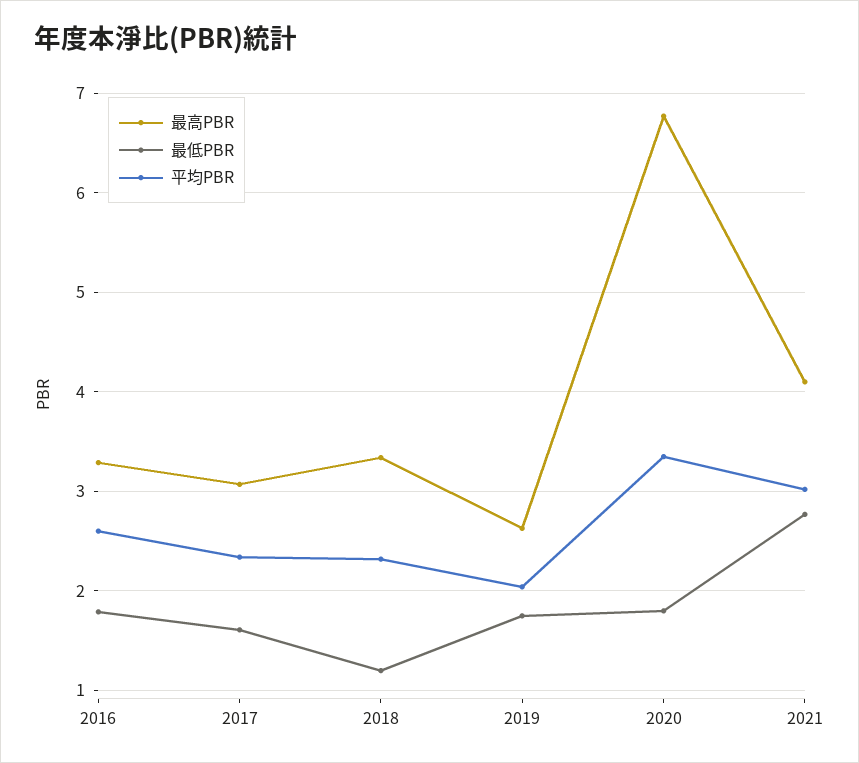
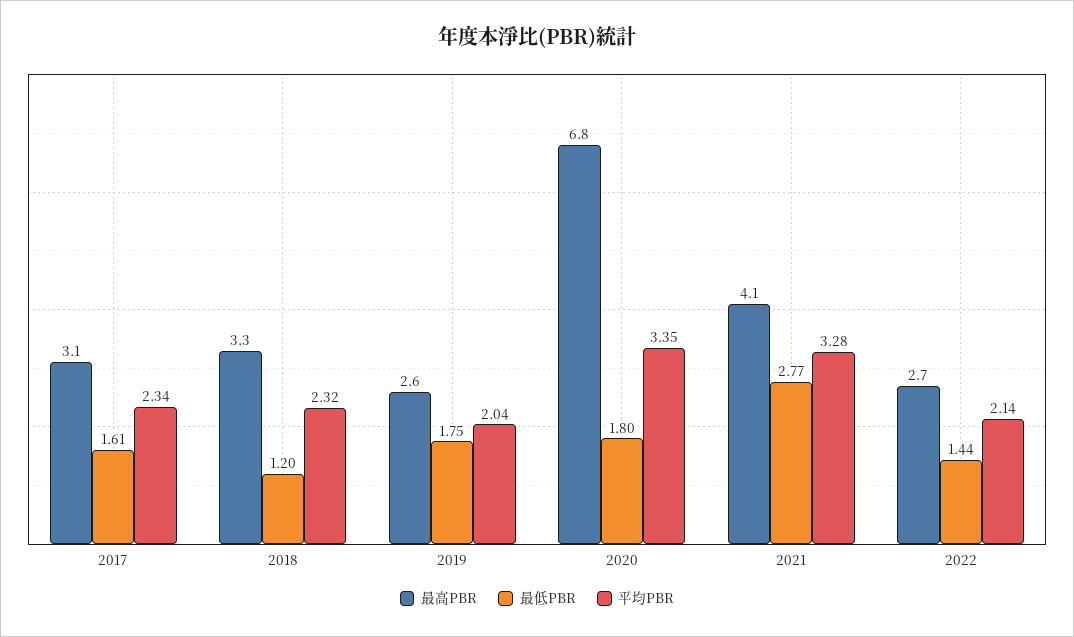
最高PBR, 2016: 3.3 -> none
最低PBR, 2016: 1.8 -> none
平均PBR, 2016: 2.6 -> none
平均PBR, 2021: 3 -> 3.28
最高PBR, 2022: none -> 2.7
最低PBR, 2022: none -> 1.44
平均PBR, 2022: none -> 2.14

